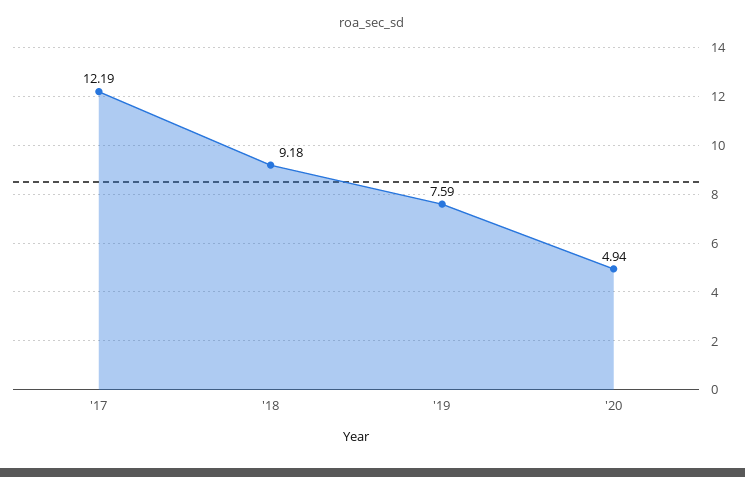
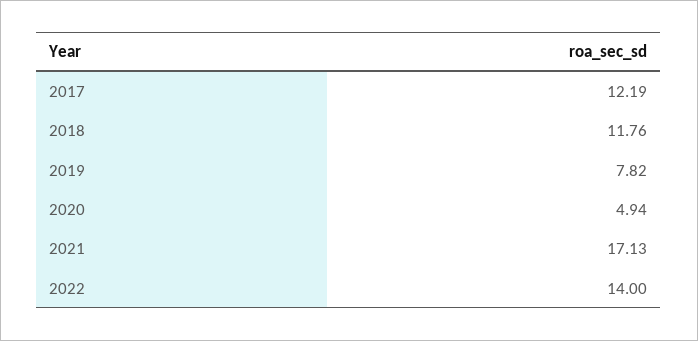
'18: 9.18 -> 11.76
'19: 7.59 -> 7.82
2021: none -> 17.13
2022: none -> 14

